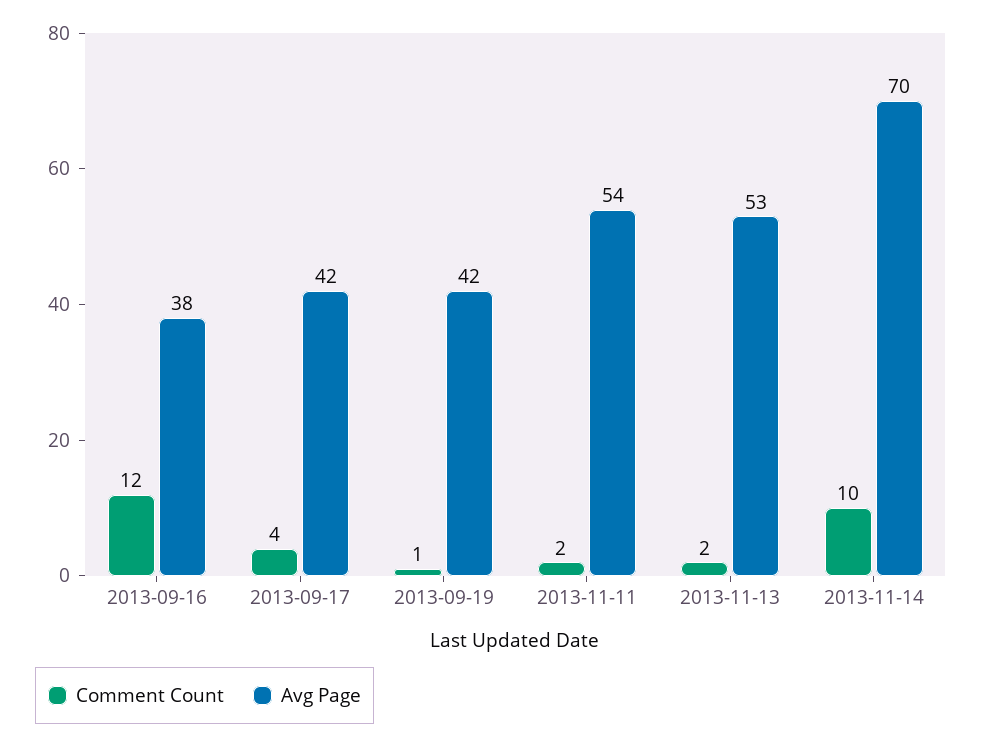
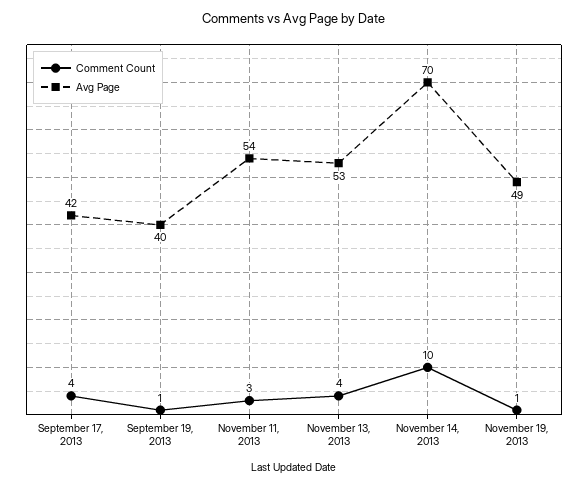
Comment Count, 2013-09-16: 12 -> none
Avg Page, 2013-09-16: 38 -> none
Avg Page, 2013-09-19: 42 -> 40
Comment Count, 2013-11-11: 2 -> 3
Comment Count, 2013-11-13: 2 -> 4
Comment Count, November 19, 2013: none -> 1
Avg Page, November 19, 2013: none -> 49

